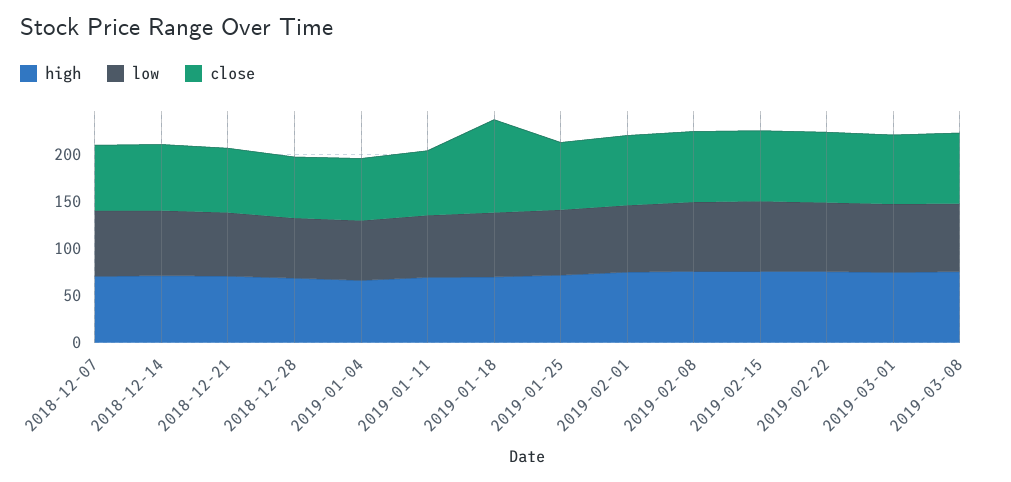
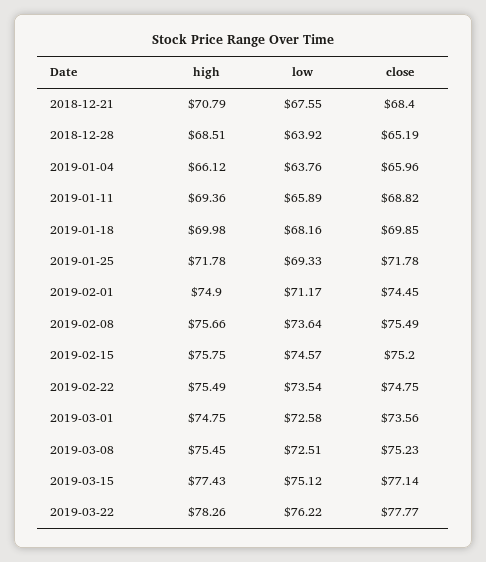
high, 2018-12-07: 70 -> none
low, 2018-12-07: 70 -> none
close, 2018-12-07: 70 -> none
high, 2018-12-14: 70 -> none
low, 2018-12-14: 70 -> none
close, 2018-12-14: 70 -> none
close, 2019-01-18: 100 -> 69.85
high, 2019-03-15: none -> 77.43
low, 2019-03-15: none -> 75.12
close, 2019-03-15: none -> 77.14
high, 2019-03-22: none -> 78.26
low, 2019-03-22: none -> 76.22
close, 2019-03-22: none -> 77.77

